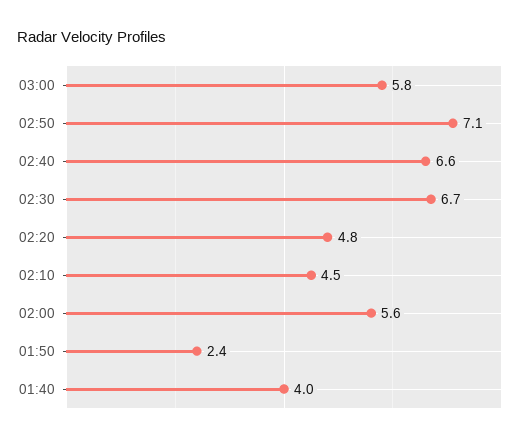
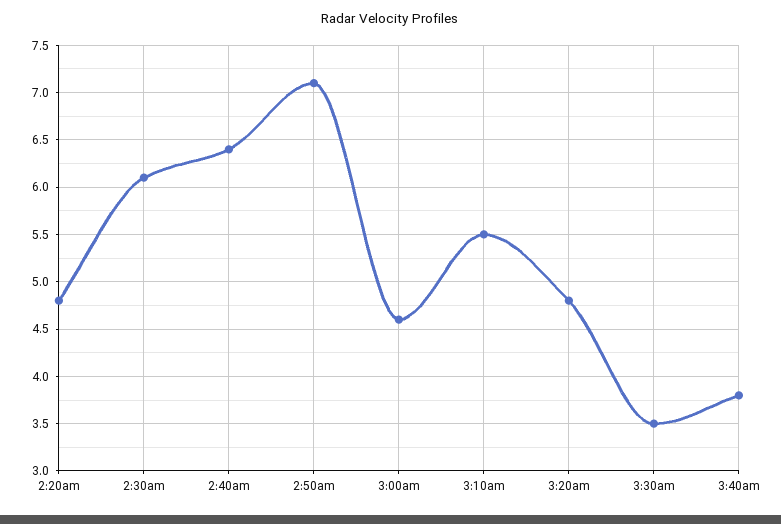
03:00: 5.8 -> 4.6
02:40: 6.6 -> 6.4
02:30: 6.7 -> 6.1
02:10: 4.5 -> none
02:00: 5.6 -> none
01:50: 2.4 -> none
01:40: 4 -> none
3:10am: none -> 5.5
3:20am: none -> 4.8
3:30am: none -> 3.5
3:40am: none -> 3.8

